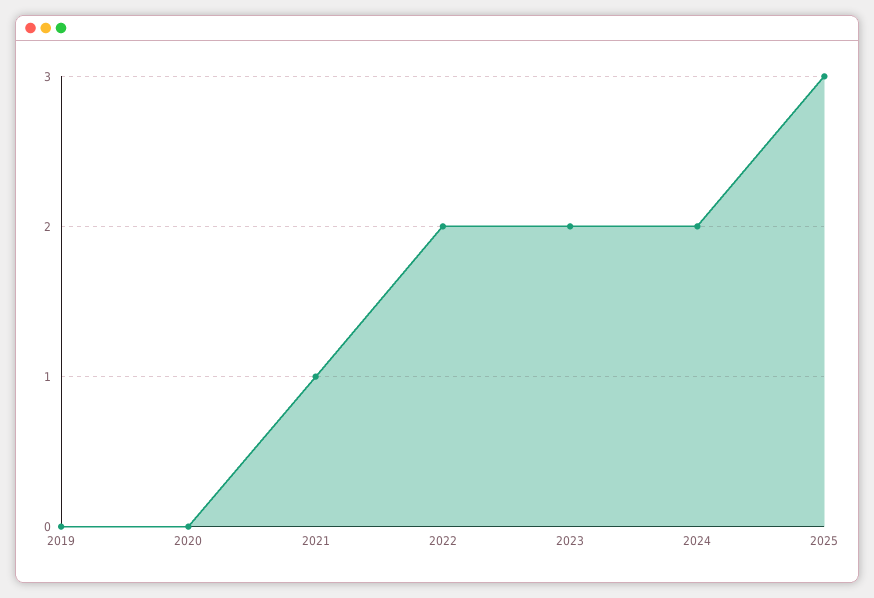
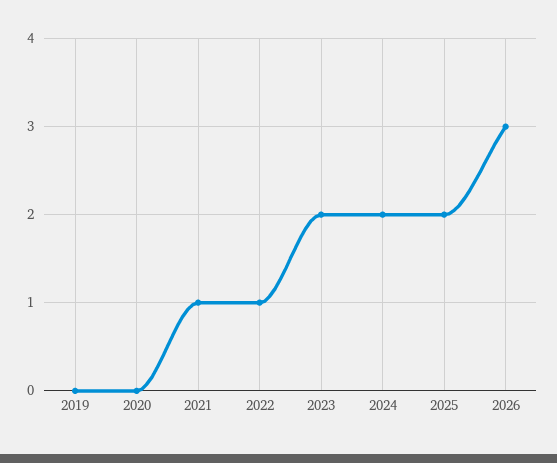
2022: 2 -> 1
2025: 3 -> 2
2026: none -> 3

